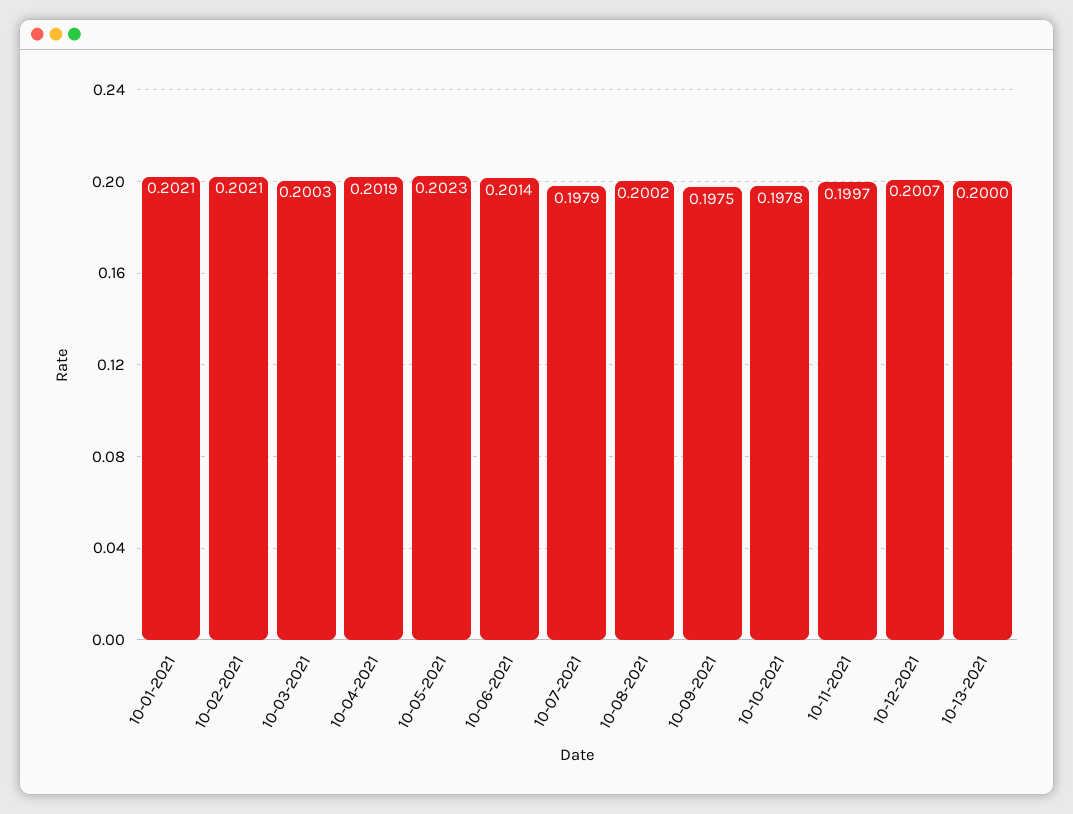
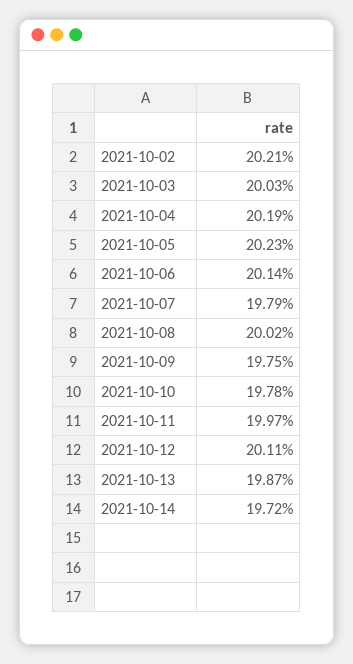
10-01-2021: 0.2021 -> none
10-12-2021: 0.2007 -> 0.2011
10-13-2021: 0.2 -> 0.1987
2021-10-14: none -> 0.1972

